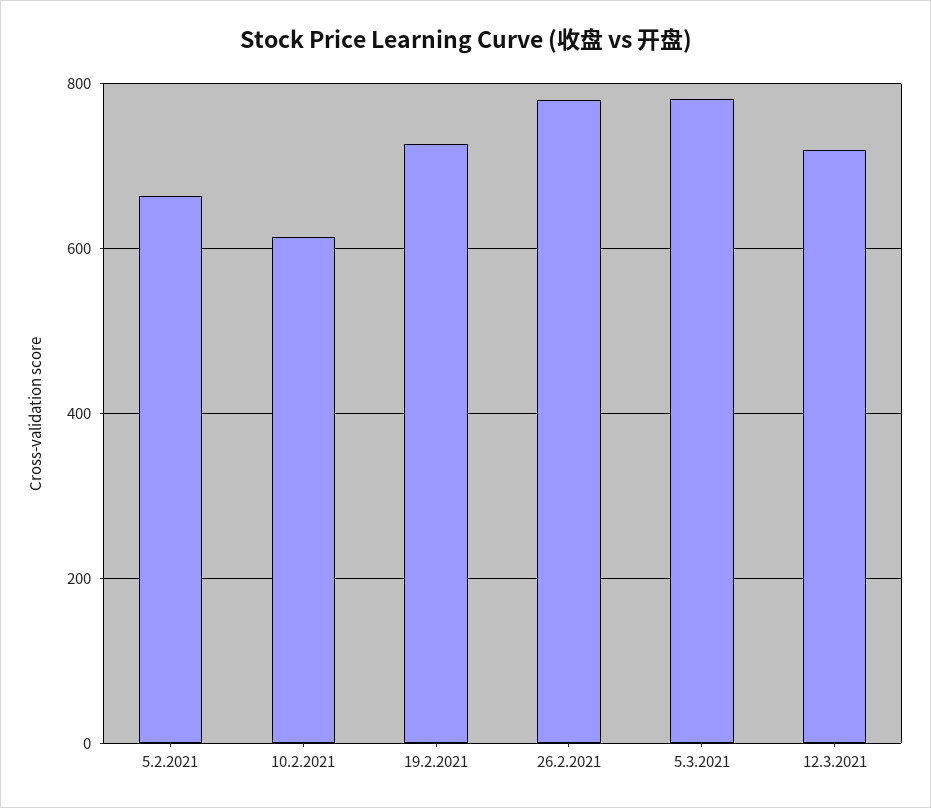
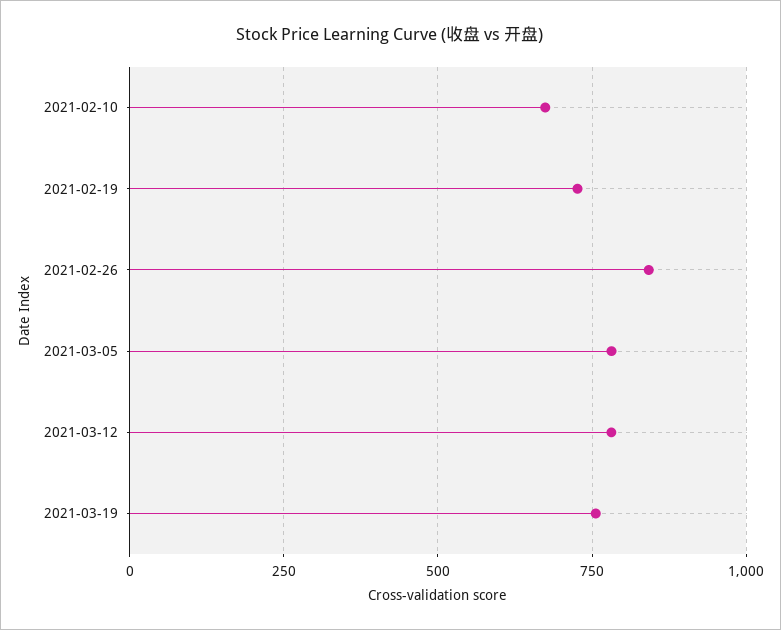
5.2.2021: 660 -> none
10.2.2021: 620 -> 675
26.2.2021: 780 -> 850
12.3.2021: 720 -> 775
2021-03-19: none -> 750

